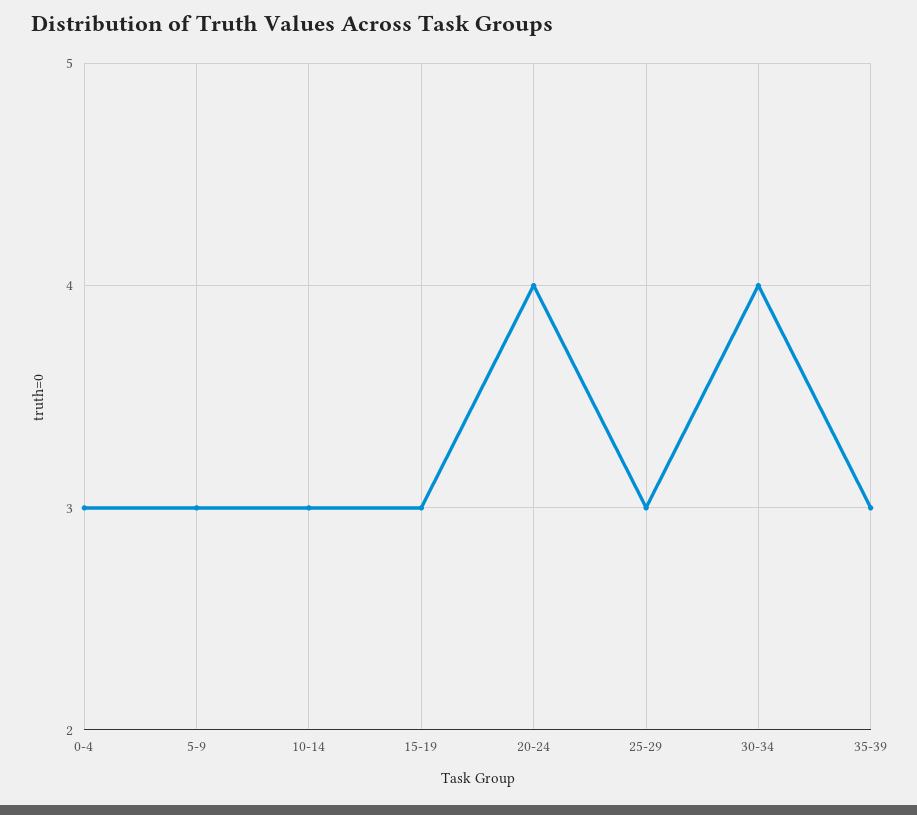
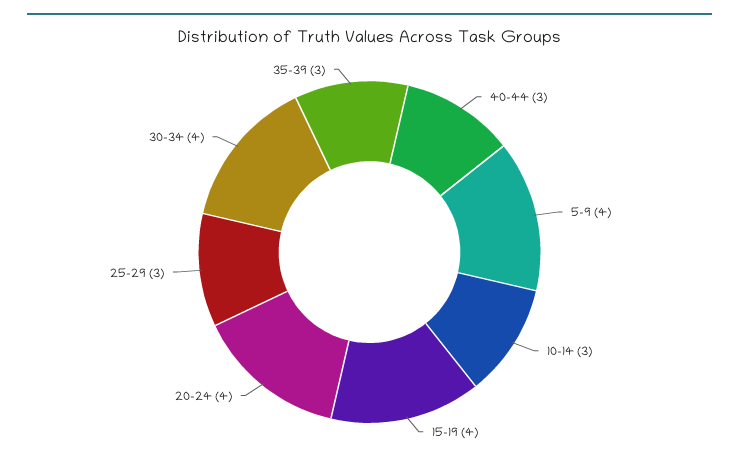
0-4: 3 -> none
5-9: 3 -> 4
15-19: 3 -> 4
40-44: none -> 3

